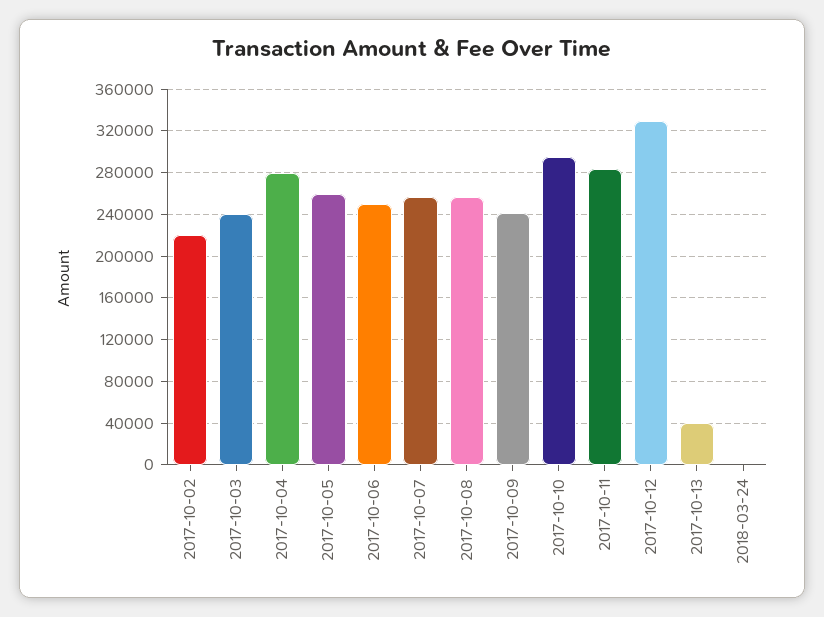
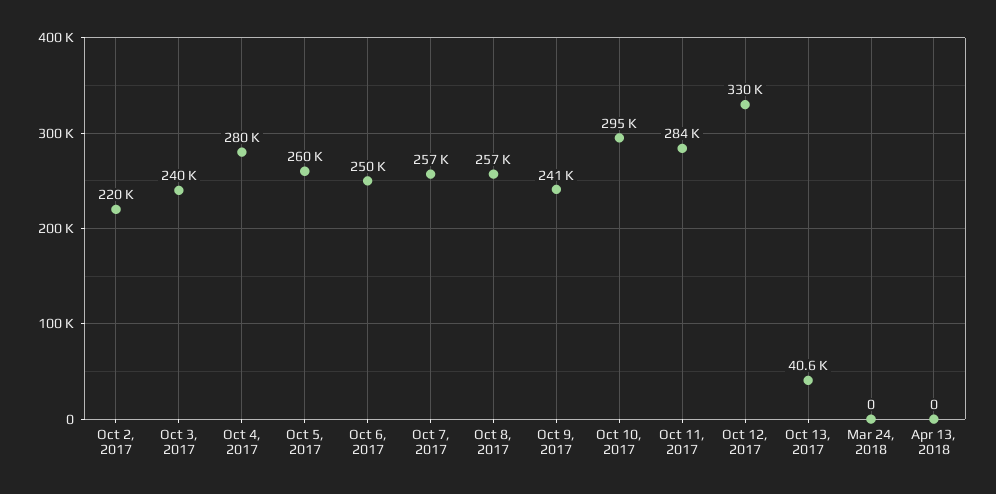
Apr 13, 2018: none -> 0

